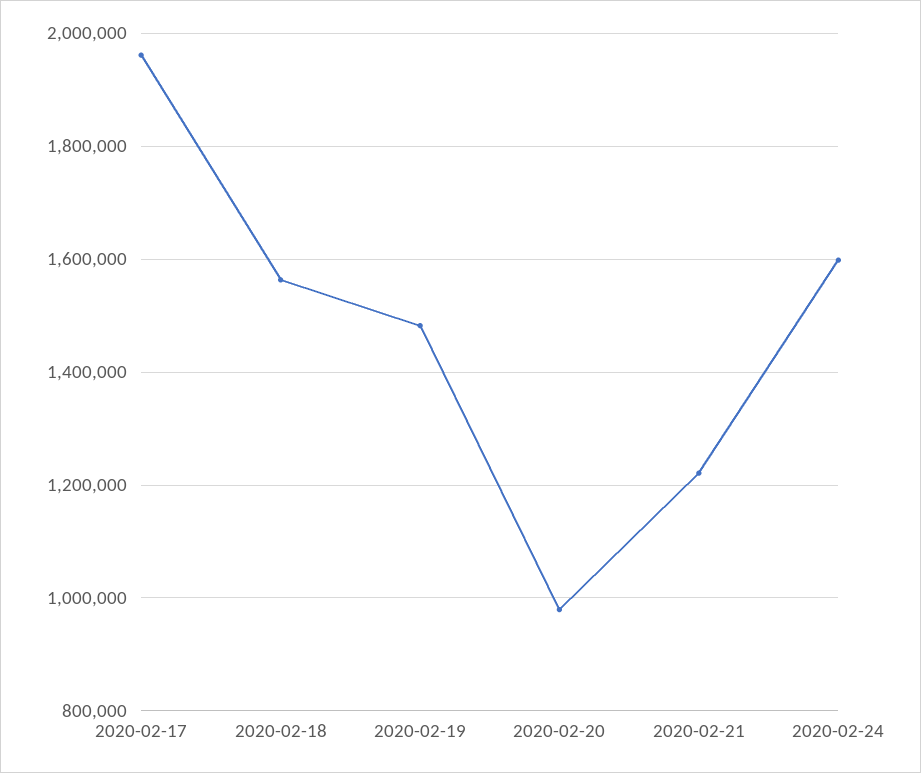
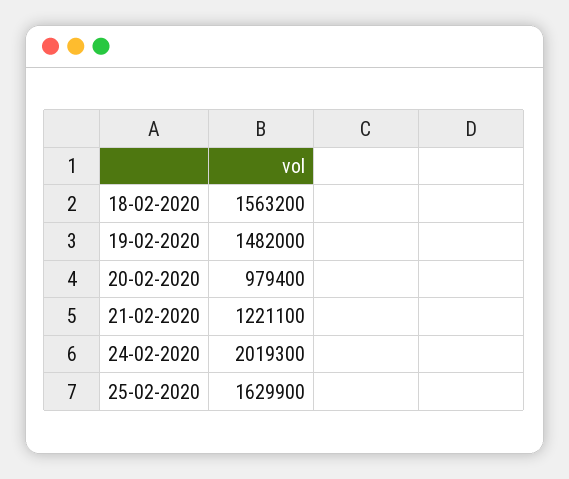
2020-02-17: 1960000 -> none
2020-02-24: 1600000 -> 2019300
25-02-2020: none -> 1629900

